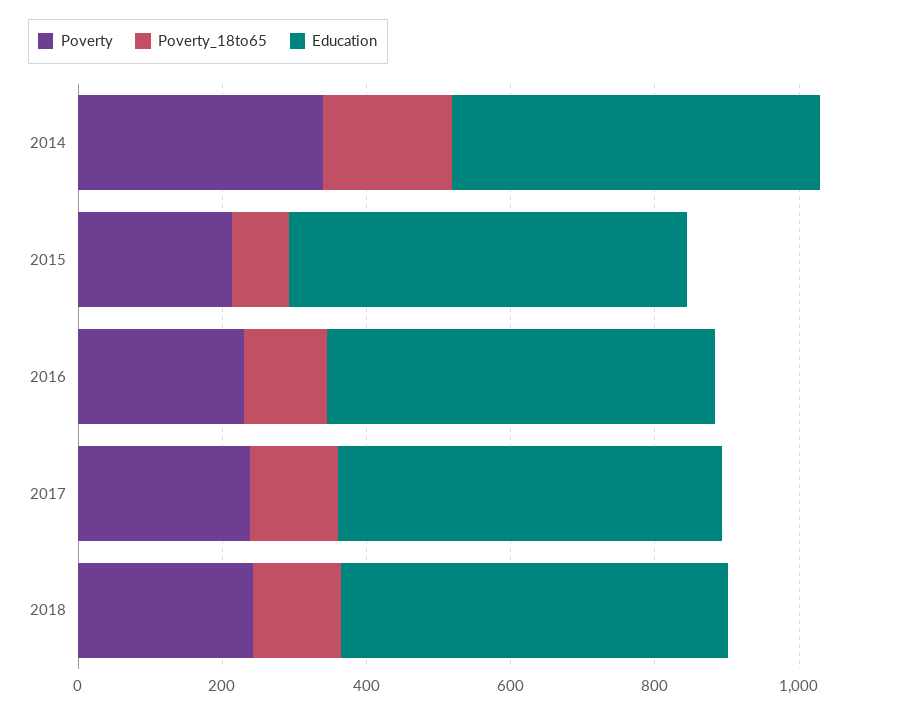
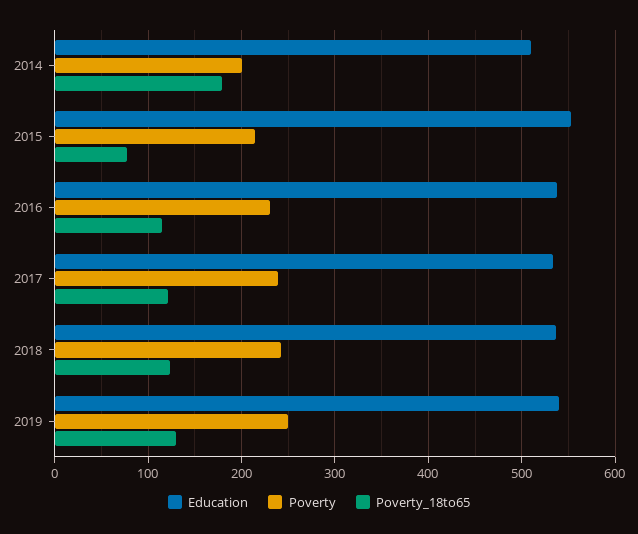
Poverty, 2014: 350 -> 200
Education, 2019: none -> 540
Poverty, 2019: none -> 250
Poverty_18to65, 2019: none -> 130

